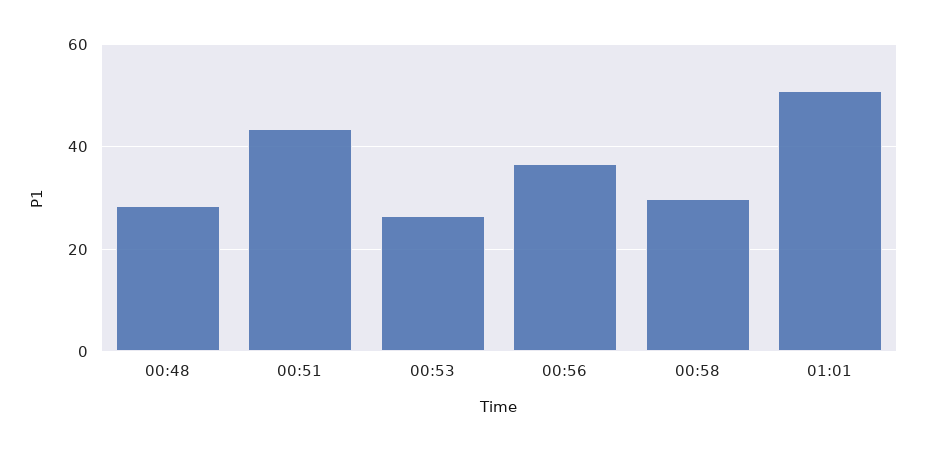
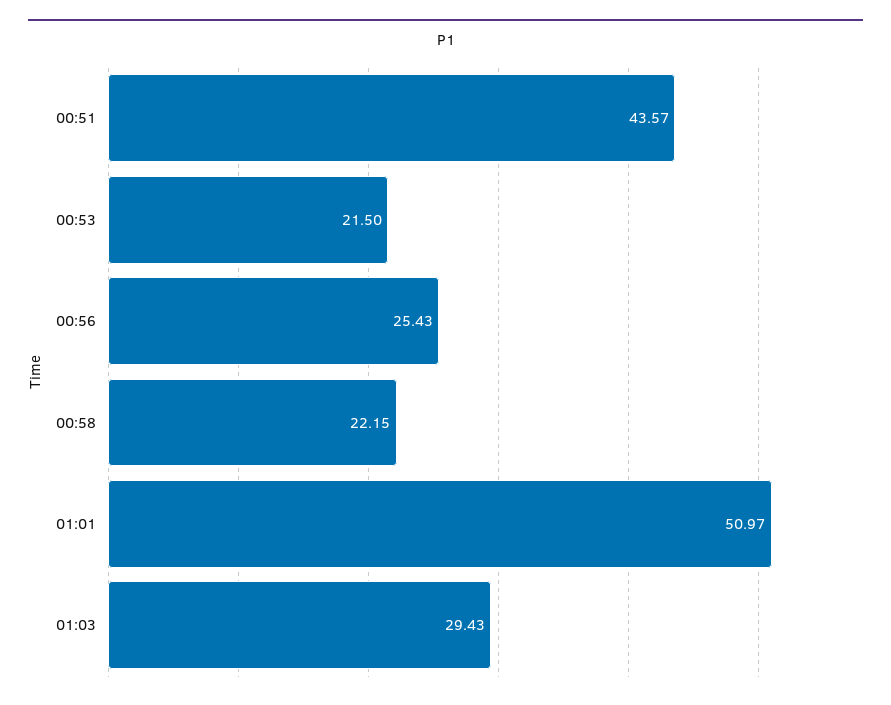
00:48: 28 -> none
00:53: 26 -> 21.5
00:56: 36 -> 25.43
00:58: 30 -> 22.15
01:03: none -> 29.43

